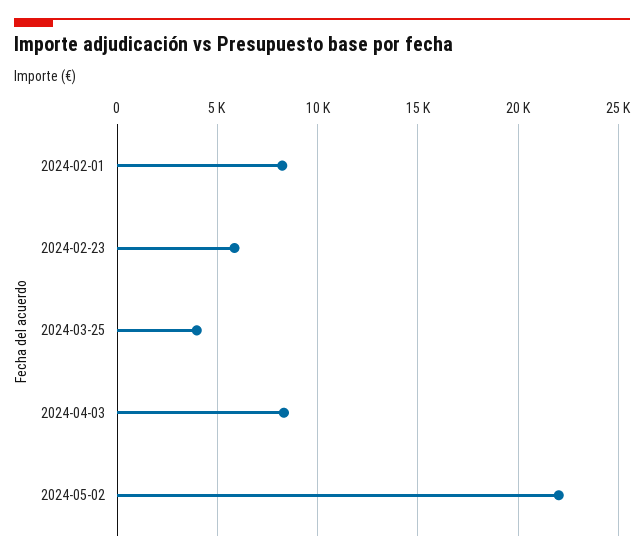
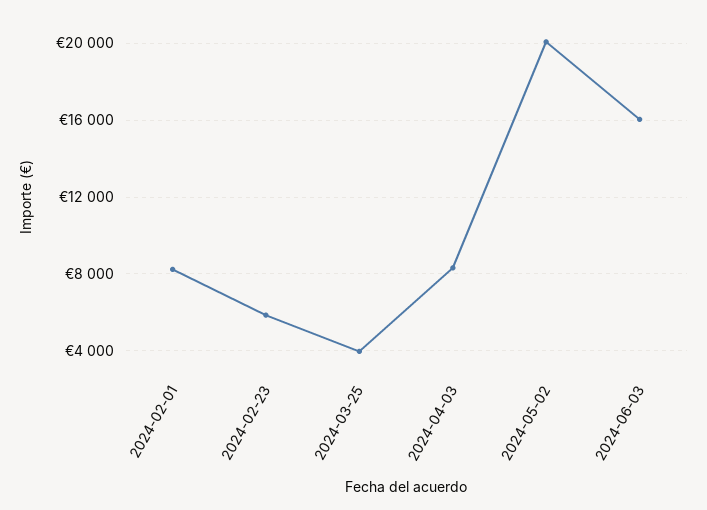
2024-05-02: 22000 -> 20000
2024-06-03: none -> 16000

